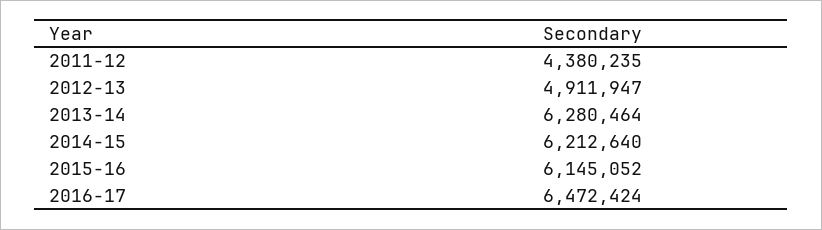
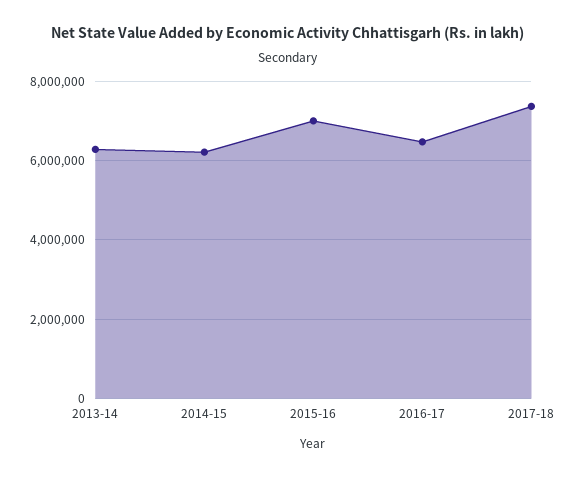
2011-12: 4380235 -> none
2012-13: 4911947 -> none
2015-16: 6145052 -> 7000000
2017-18: none -> 7400000

